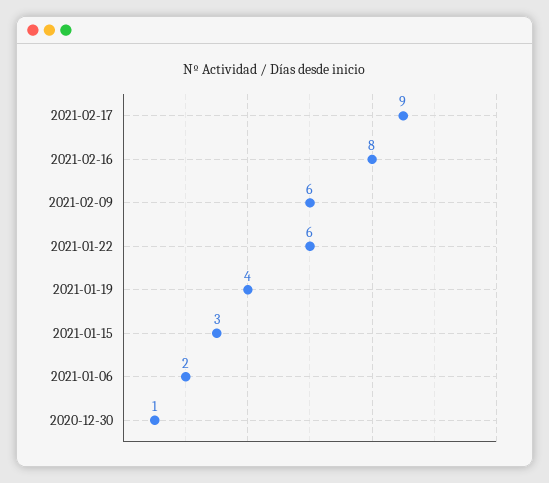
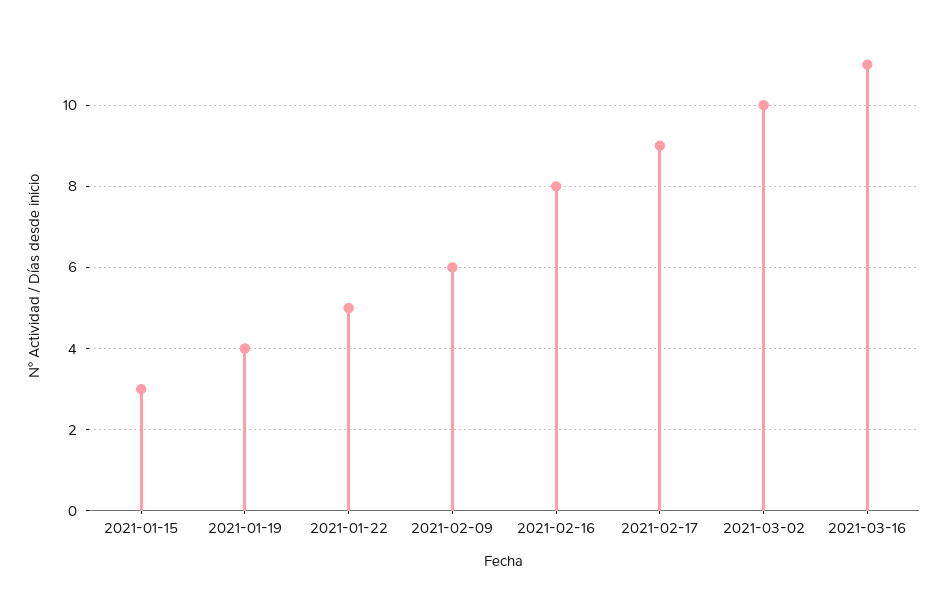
2021-01-22: 6 -> 5
2021-01-06: 2 -> none
2020-12-30: 1 -> none
2021-03-02: none -> 10
2021-03-16: none -> 11

